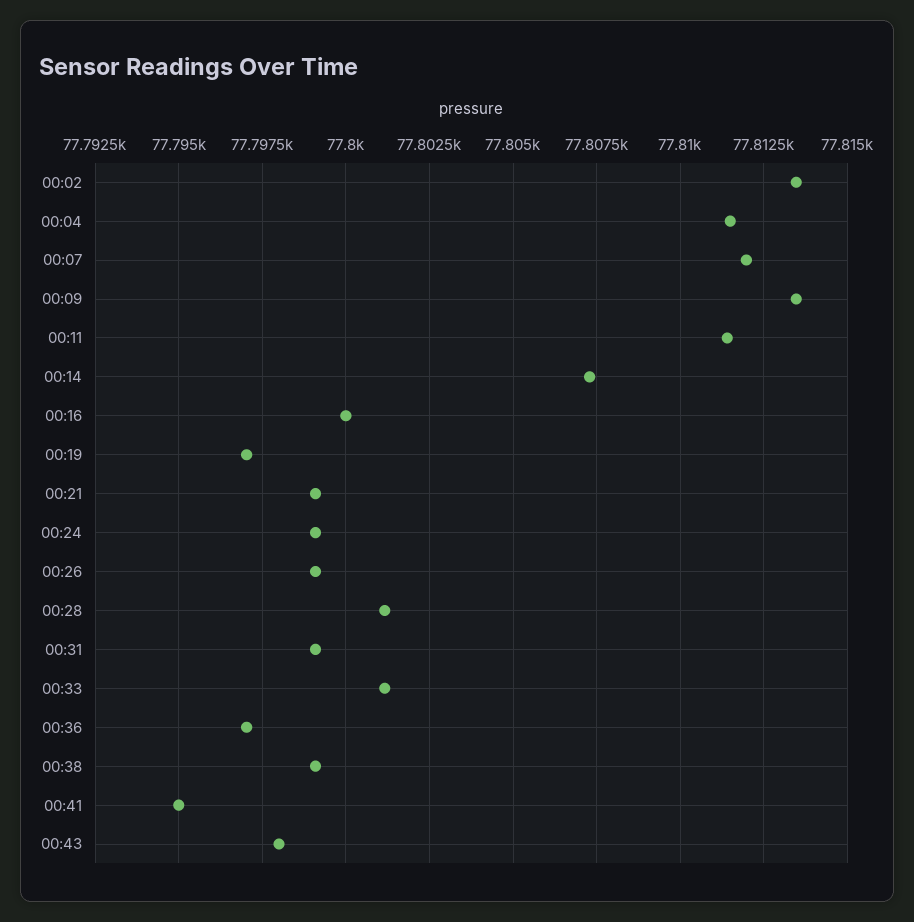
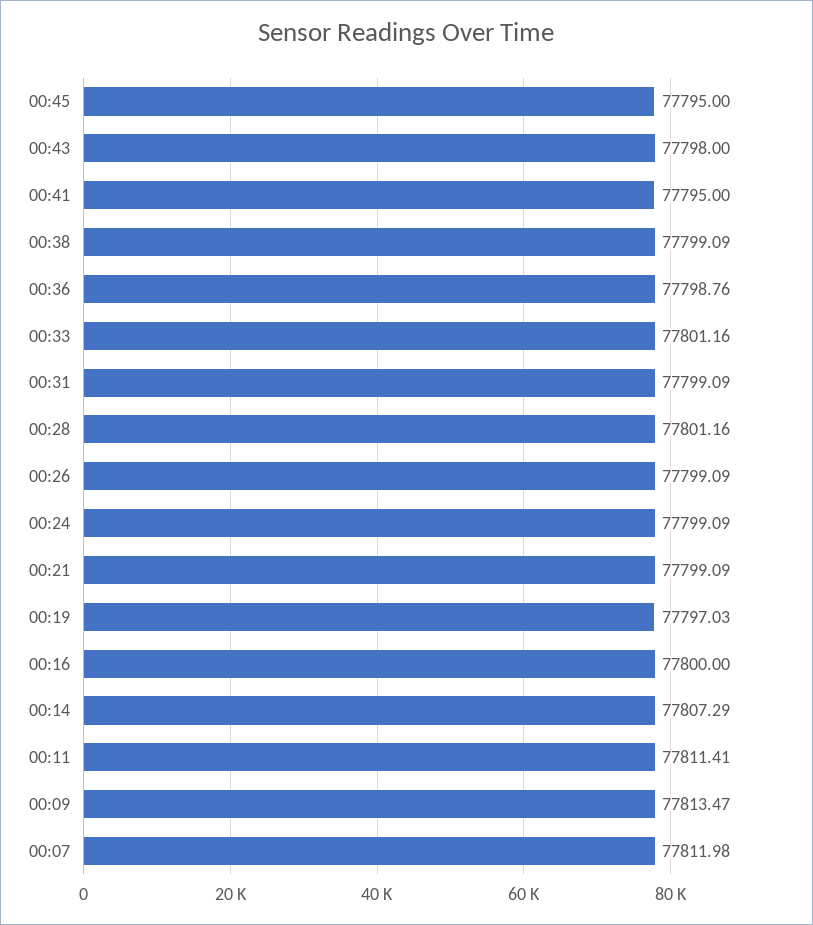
00:02: 77813.5 -> none
00:04: 77811.5 -> none
00:36: 77797 -> 77798.76
00:45: none -> 77795

